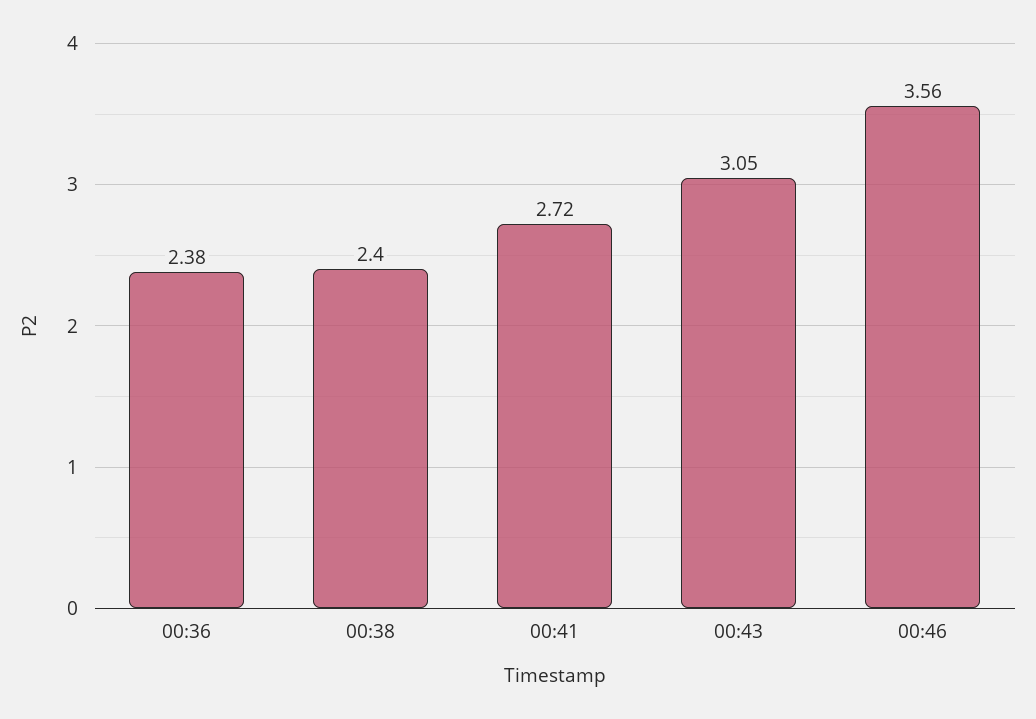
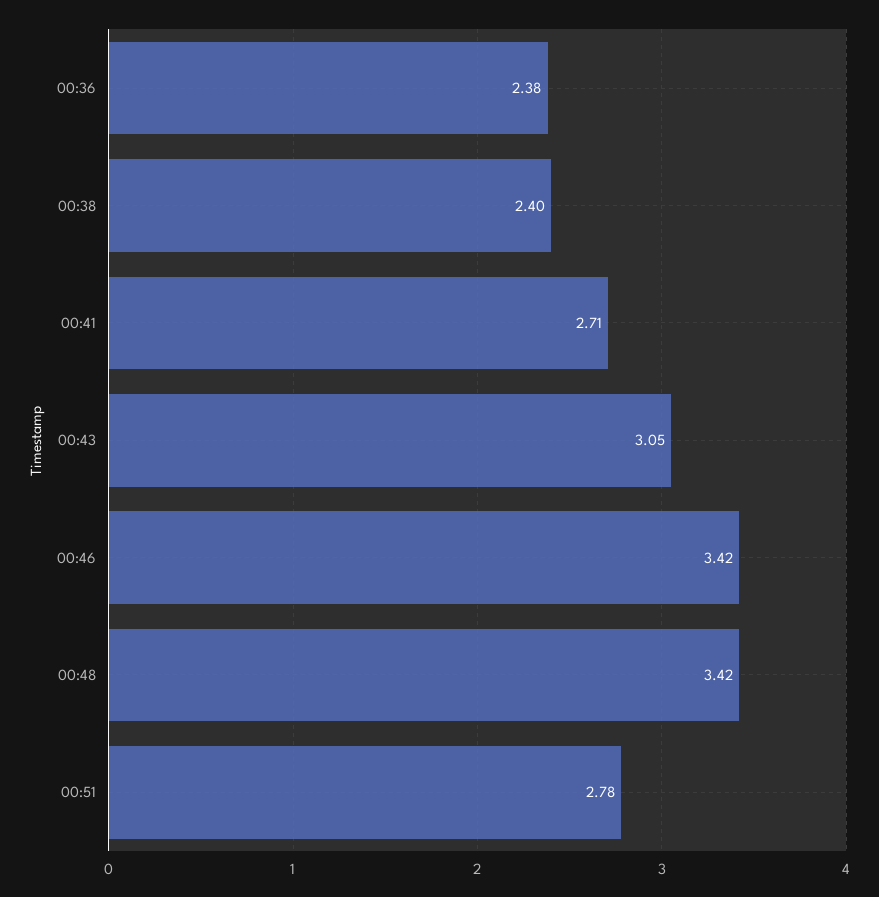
00:41: 2.72 -> 2.71
00:46: 3.56 -> 3.42
00:48: none -> 3.42
00:51: none -> 2.78

